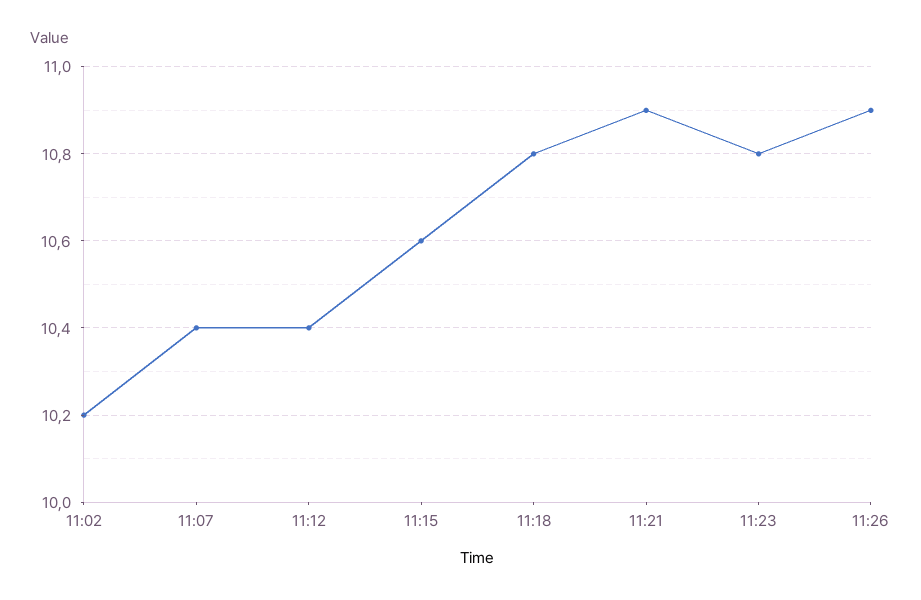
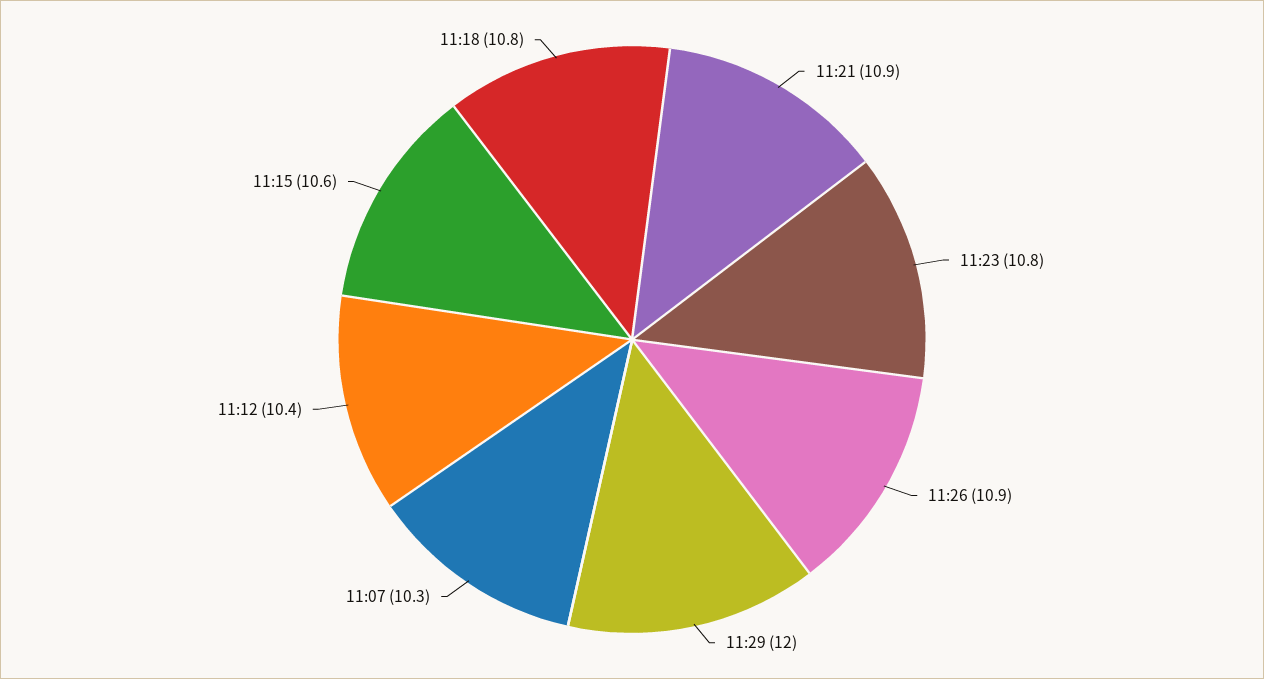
11:02: 10.2 -> none
11:07: 10.4 -> 10.3
11:29: none -> 12

